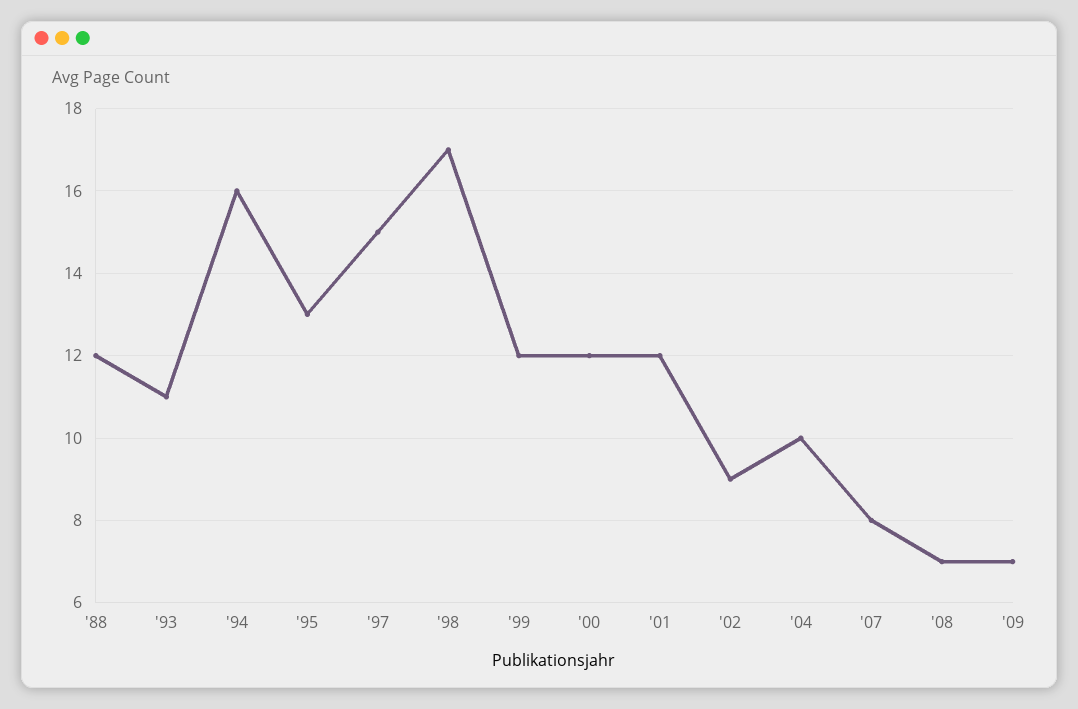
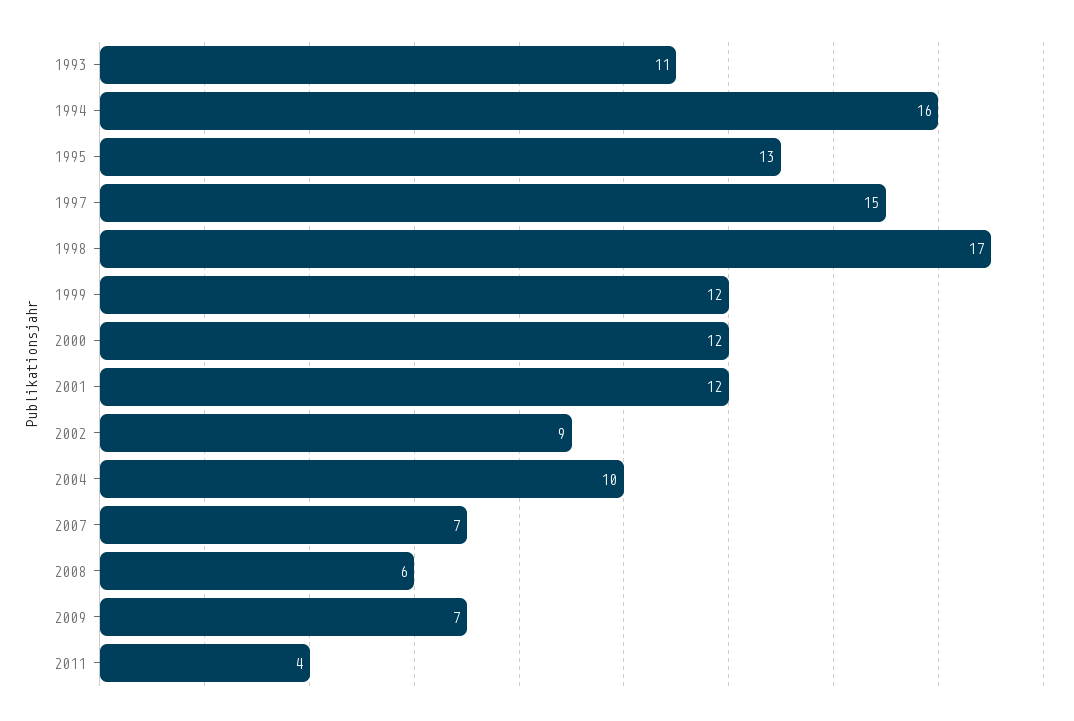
'88: 12 -> none
'07: 8 -> 7
'08: 7 -> 6
2011: none -> 4

